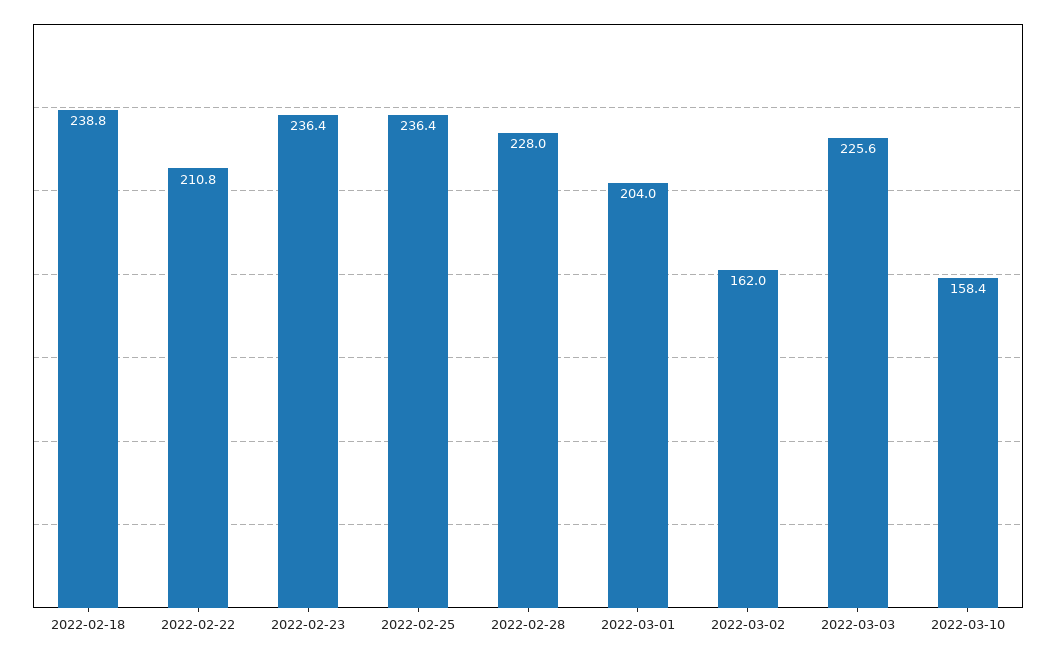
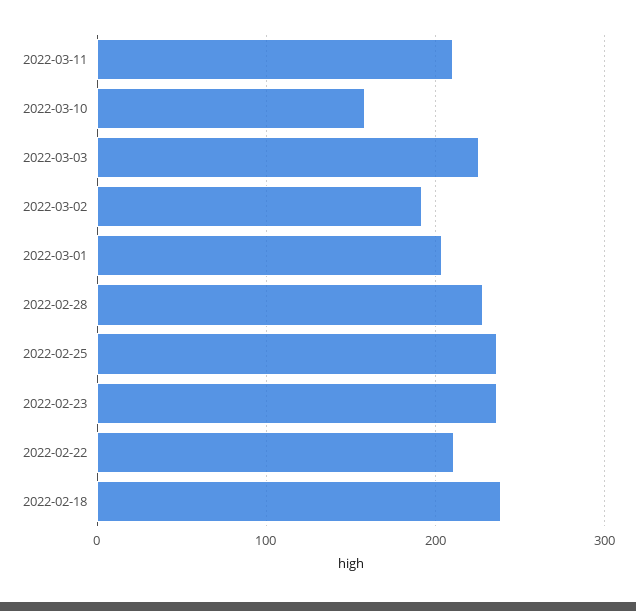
2022-03-02: 162 -> 190
2022-03-11: none -> 210

